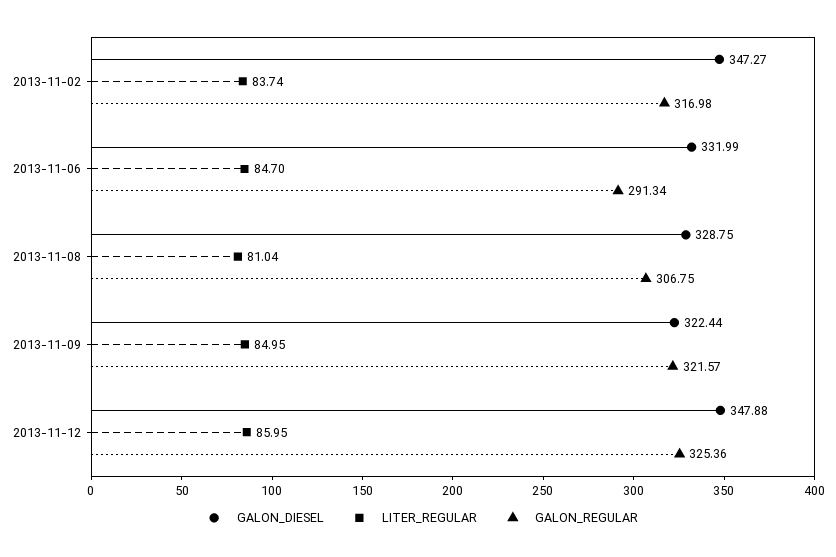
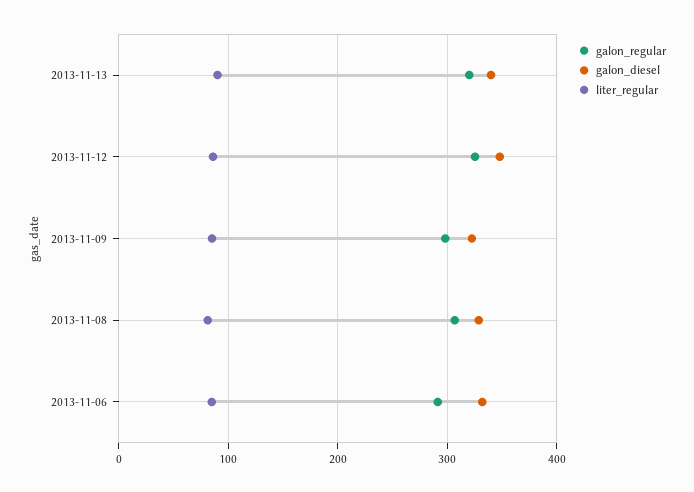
GALON_DIESEL, 2013-11-02: 347.27 -> none
LITER_REGULAR, 2013-11-02: 83.74 -> none
GALON_REGULAR, 2013-11-02: 316.98 -> none
GALON_REGULAR, 2013-11-09: 321.57 -> 300
GALON_REGULAR, 2013-11-13: none -> 320
GALON_DIESEL, 2013-11-13: none -> 340
LITER_REGULAR, 2013-11-13: none -> 90

